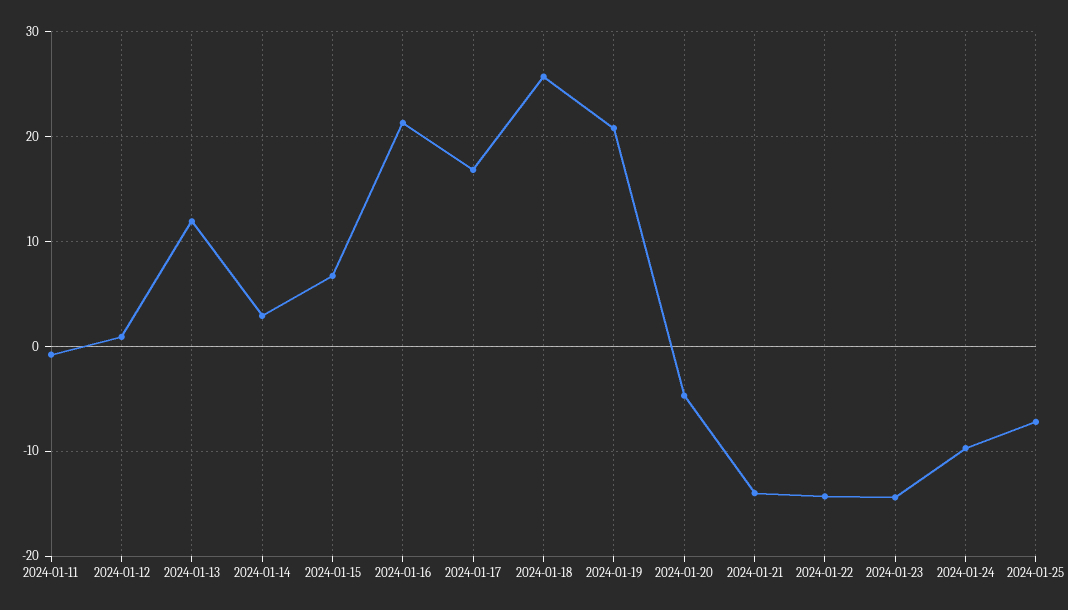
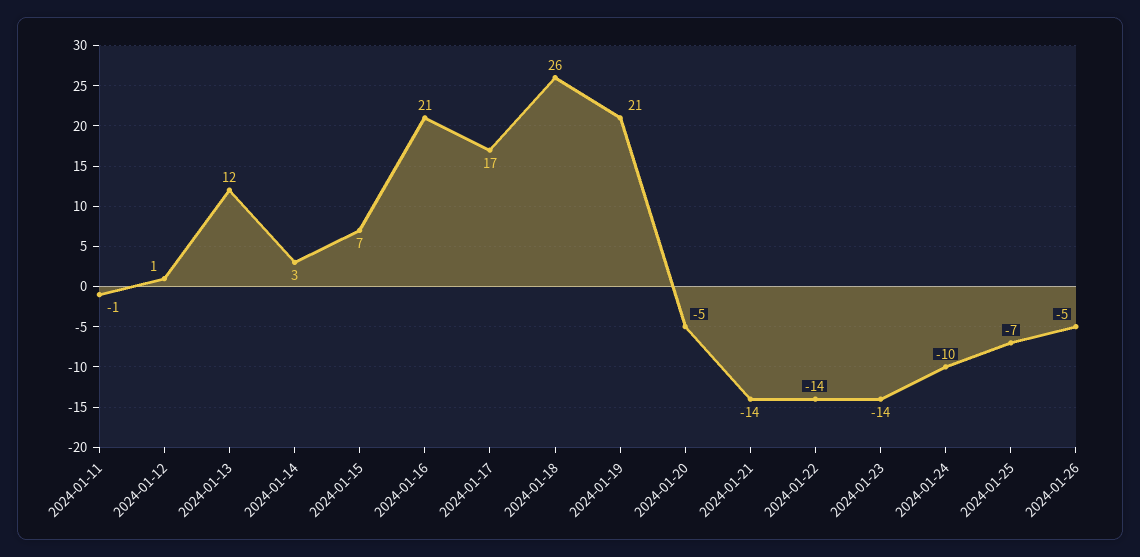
2024-01-26: none -> -5

